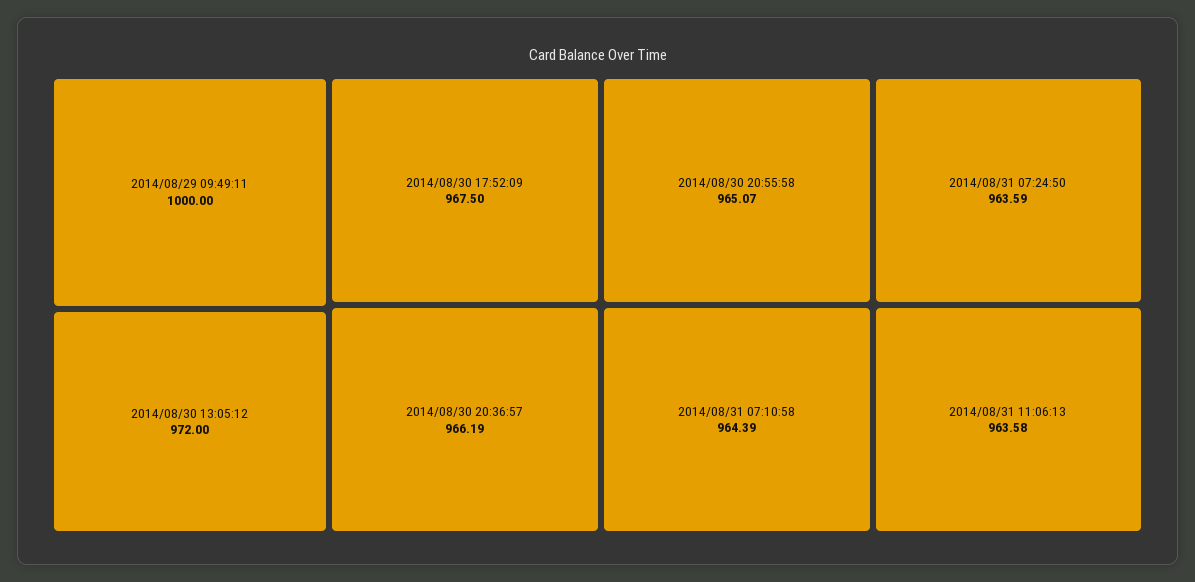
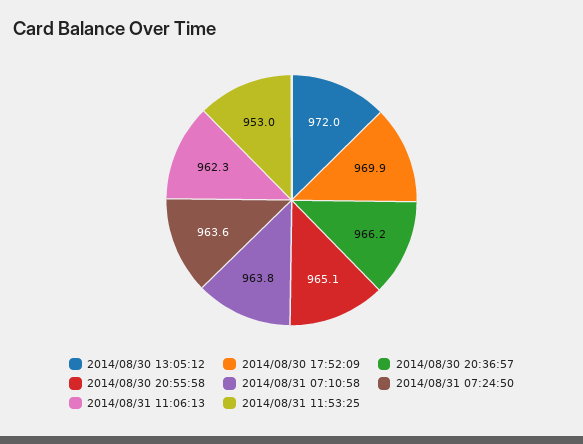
2014/08/29 09:49:11: 1000 -> none
2014/08/30 17:52:09: 967.5 -> 969.9
2014/08/31 07:10:58: 964.39 -> 963.8
2014/08/31 11:06:13: 963.58 -> 962.3
2014/08/31 11:53:25: none -> 953

